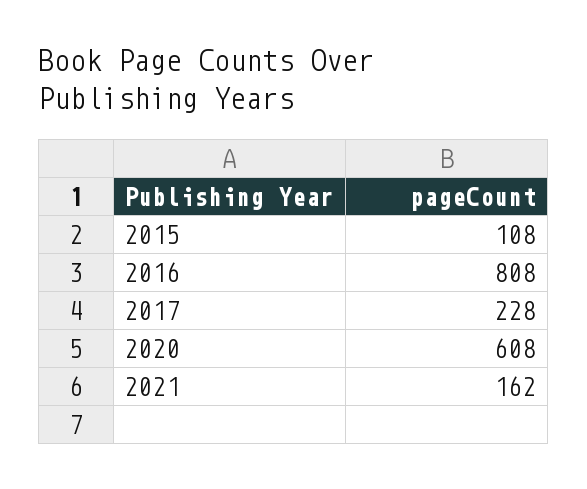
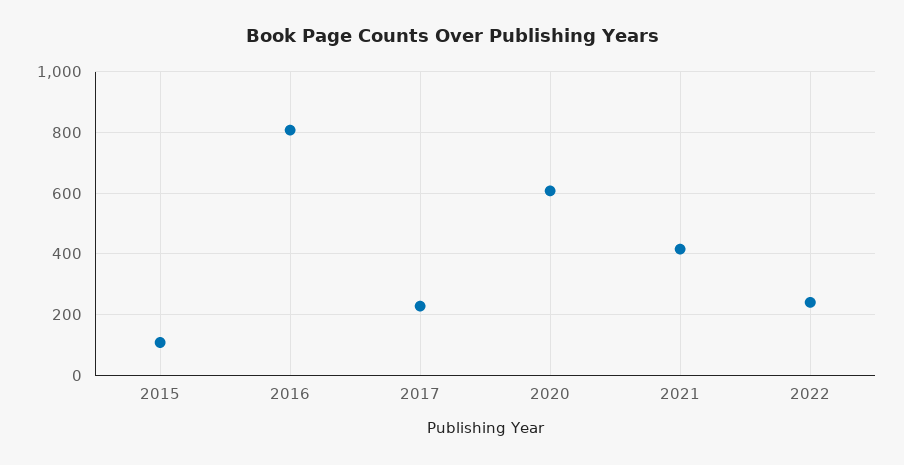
2021: 162 -> 420
2022: none -> 240

